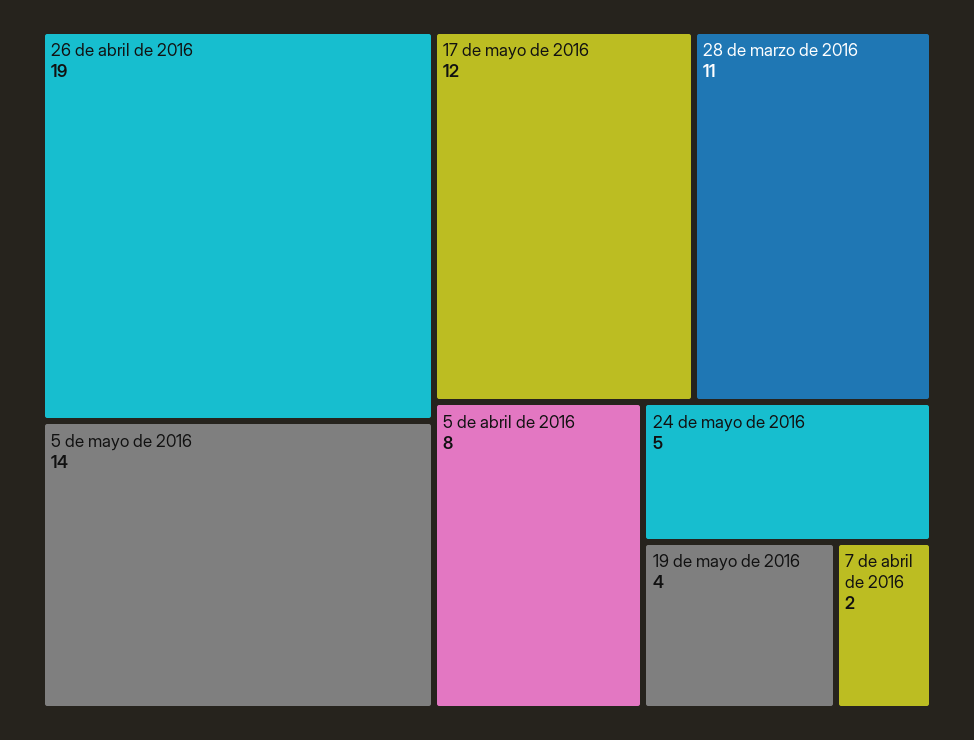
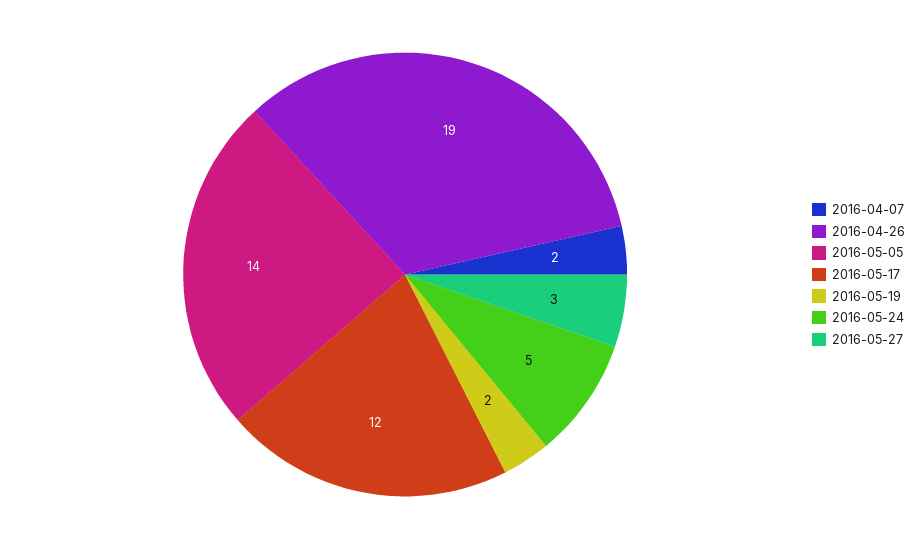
28 de marzo de 2016: 11 -> none
5 de abril de 2016: 8 -> none
19 de mayo de 2016: 4 -> 2
2016-05-27: none -> 3

